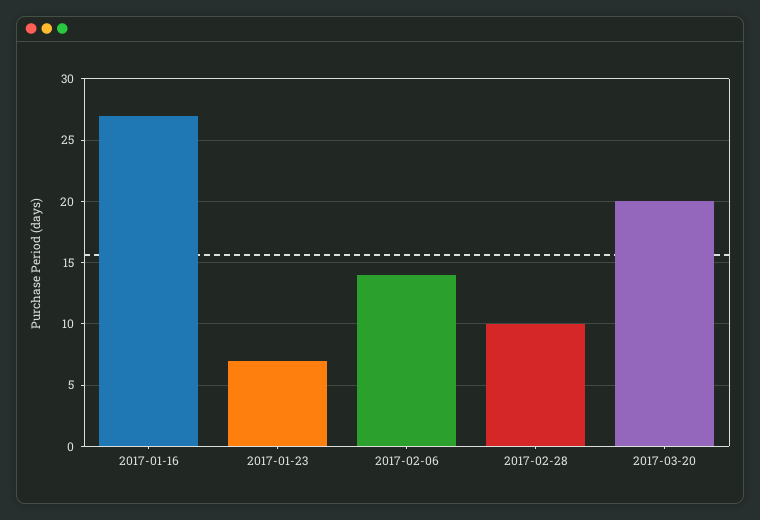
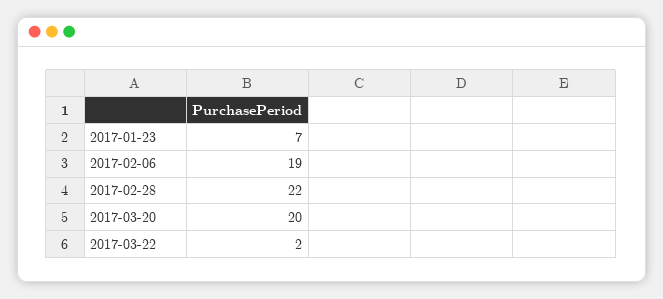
2017-01-16: 27 -> none
2017-02-06: 14 -> 19
2017-02-28: 10 -> 22
2017-03-22: none -> 2

